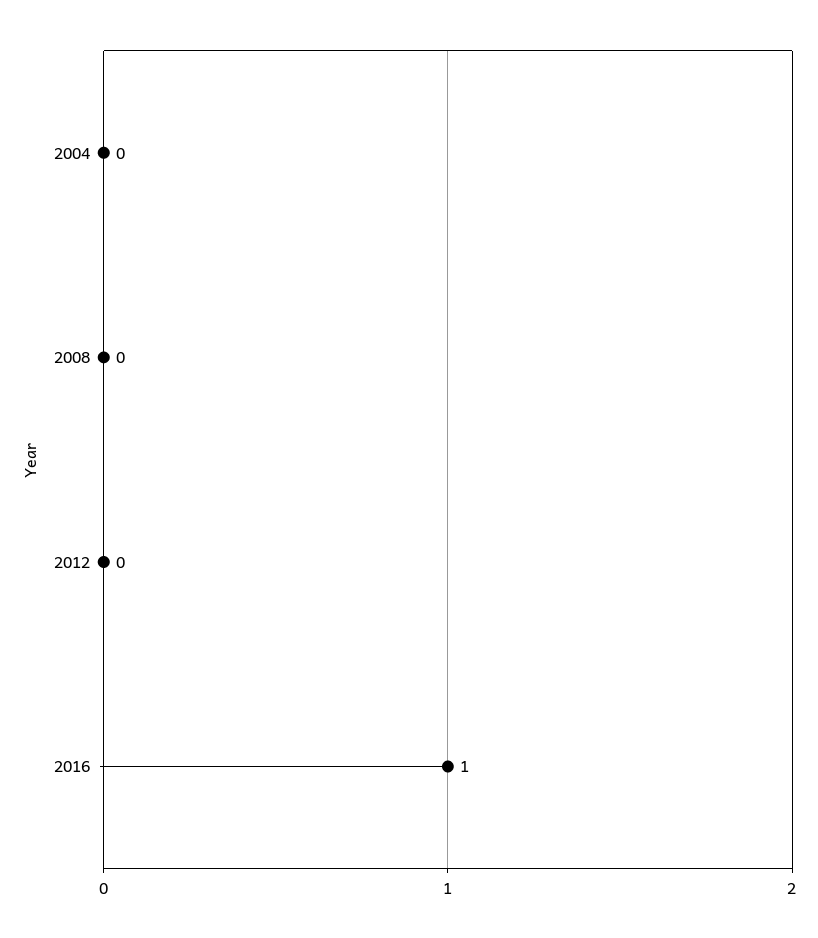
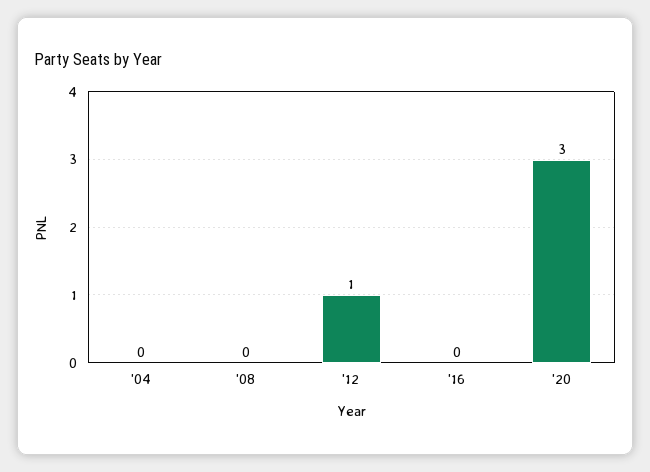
2012: 0 -> 1
2016: 1 -> 0
'20: none -> 3

